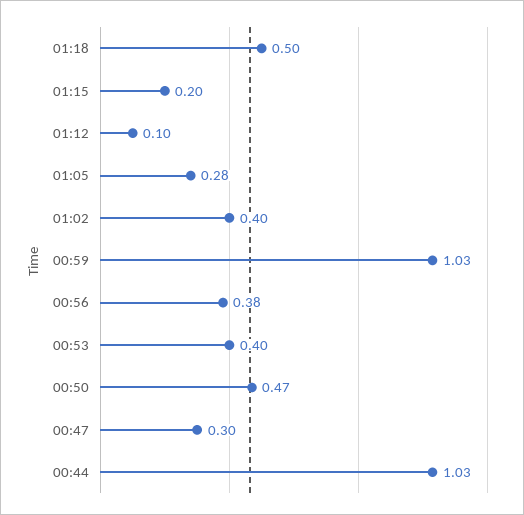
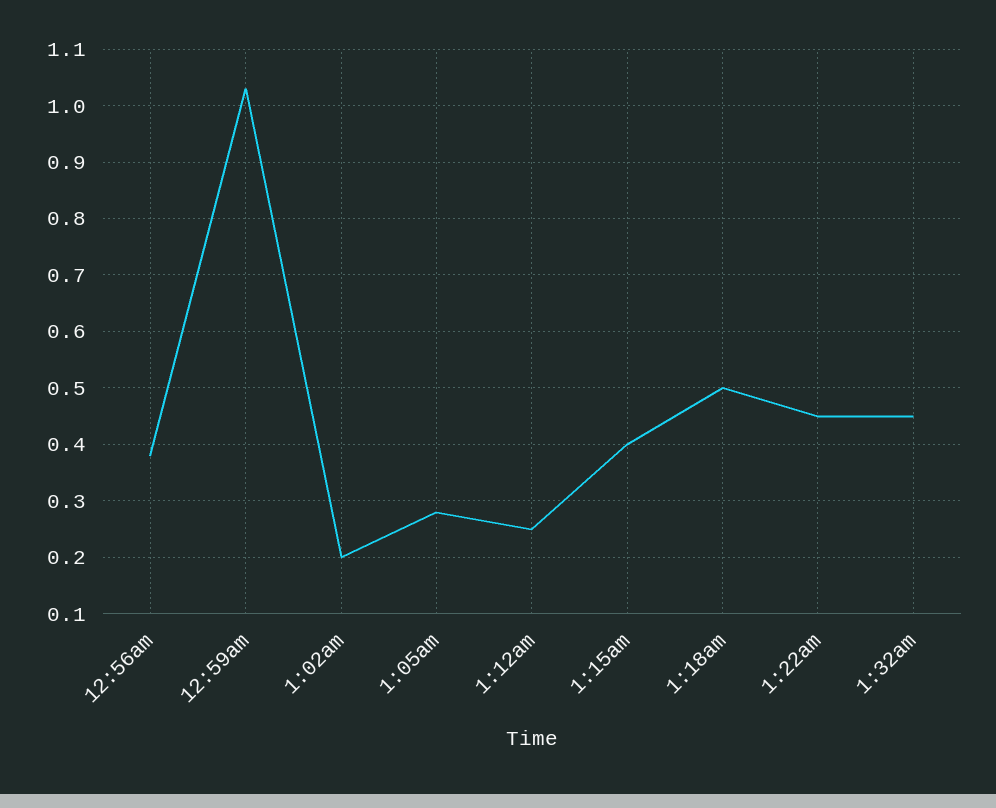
01:15: 0.2 -> 0.4
01:12: 0.1 -> 0.25
01:02: 0.4 -> 0.2
00:53: 0.4 -> none
00:50: 0.47 -> none
00:47: 0.3 -> none
00:44: 1.03 -> none
1:22am: none -> 0.45
1:32am: none -> 0.45

